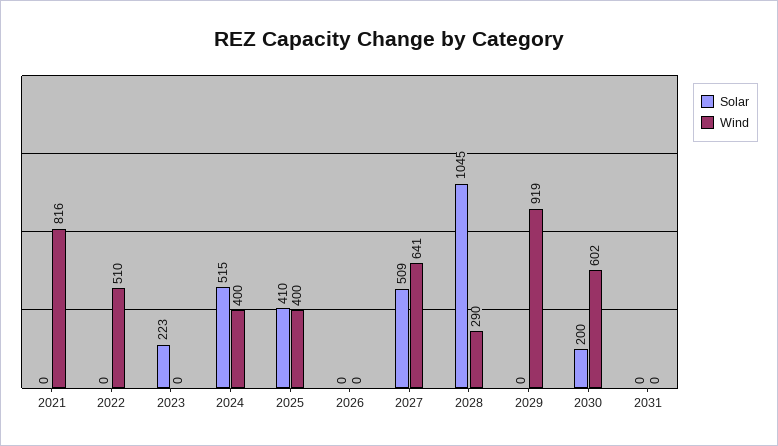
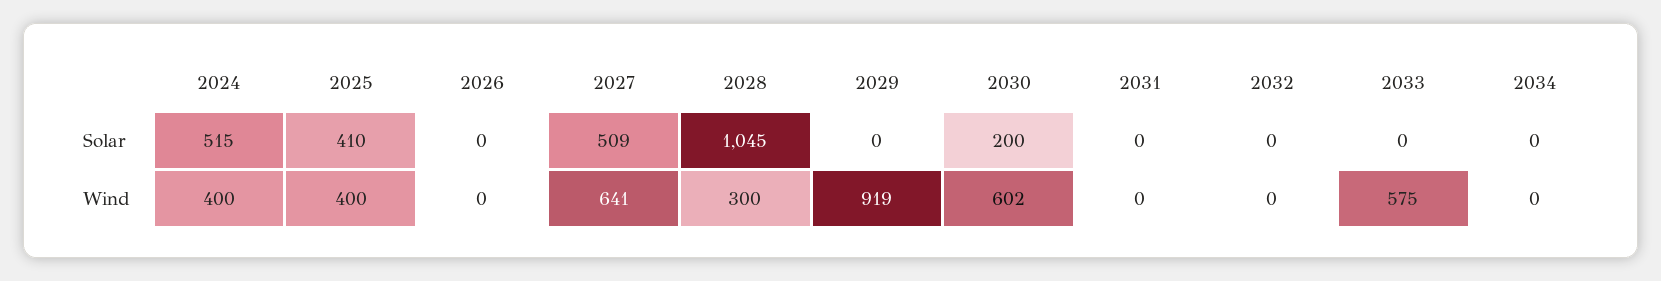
Solar, 2021: 0 -> none
Wind, 2021: 816 -> none
Solar, 2022: 0 -> none
Wind, 2022: 510 -> none
Solar, 2023: 223 -> none
Wind, 2023: 0 -> none
Wind, 2028: 290 -> 300
Solar, 2032: none -> 0
Solar, 2033: none -> 0
Solar, 2034: none -> 0
Wind, 2032: none -> 0
Wind, 2033: none -> 575
Wind, 2034: none -> 0

